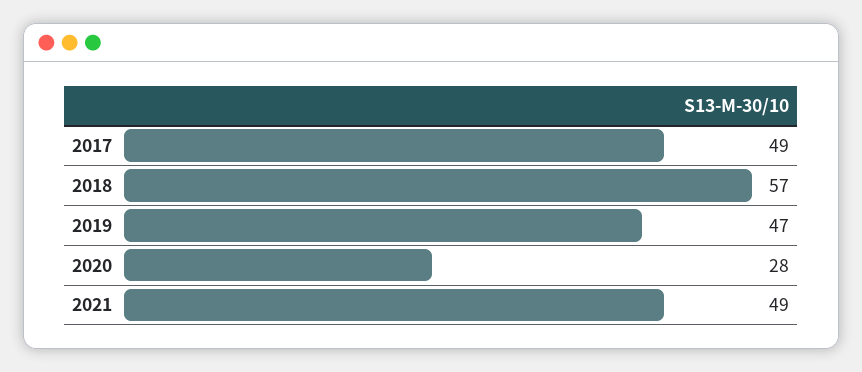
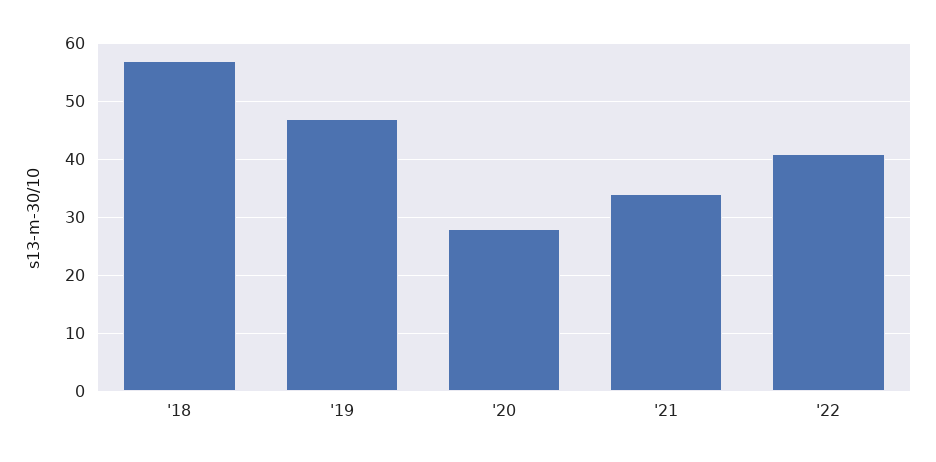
2017: 49 -> none
2021: 49 -> 35
'22: none -> 40

